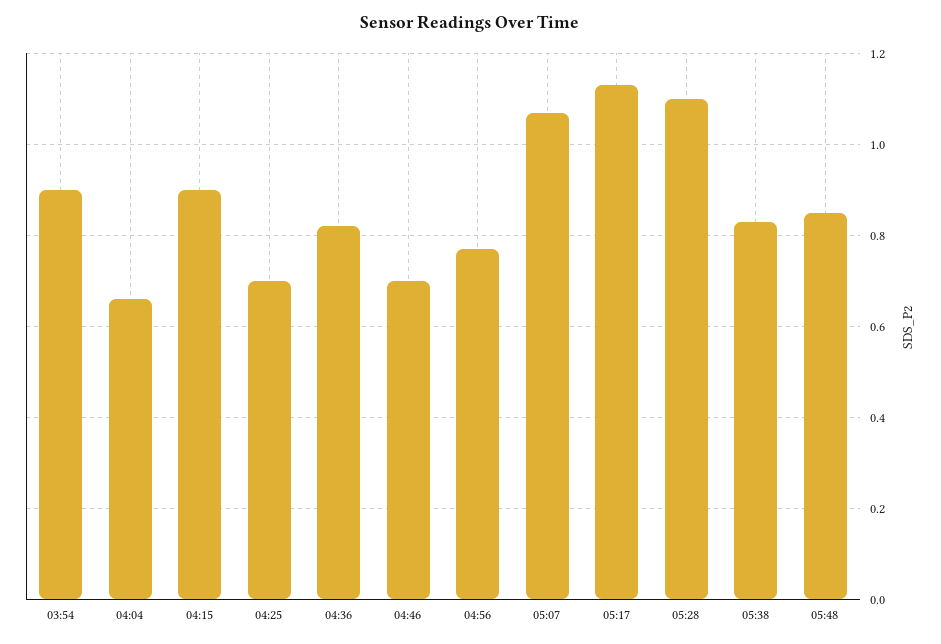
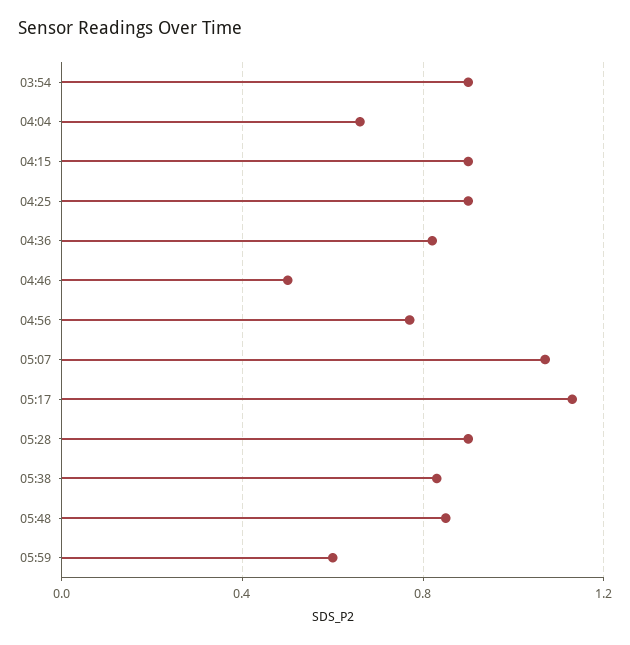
04:25: 0.7 -> 0.9
04:46: 0.7 -> 0.5
05:28: 1.1 -> 0.9
05:59: none -> 0.6

